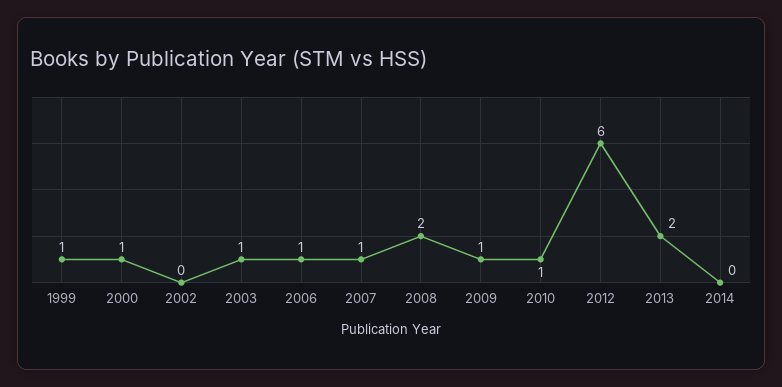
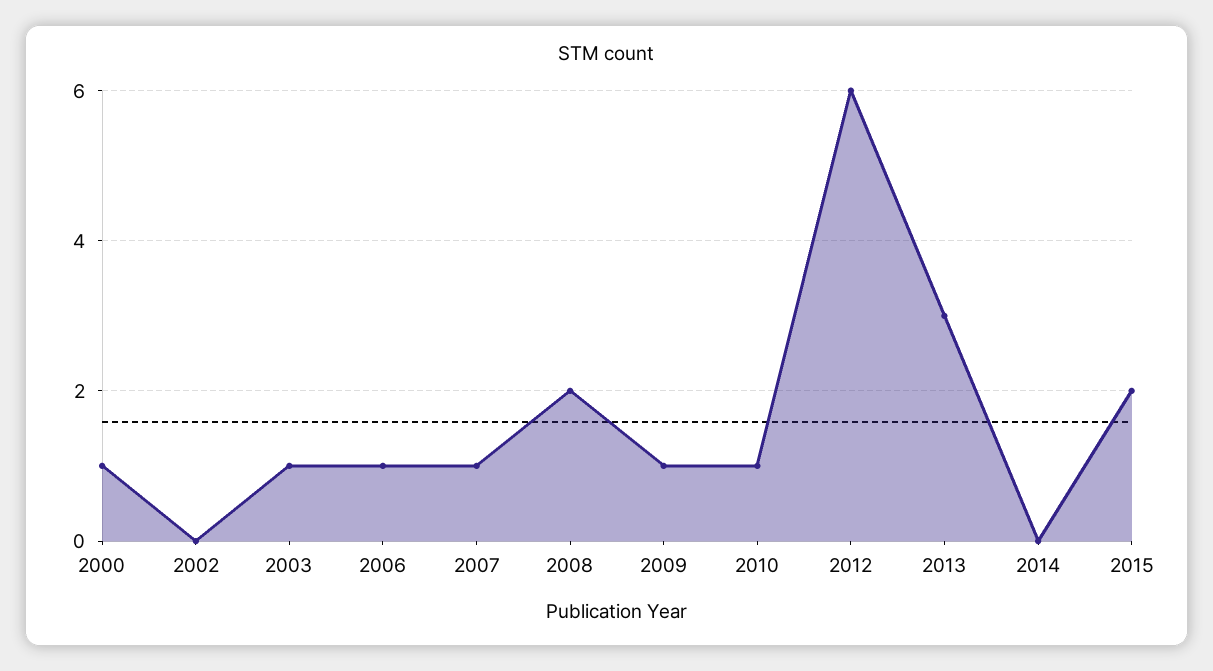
1999: 1 -> none
2013: 2 -> 3
2015: none -> 2

